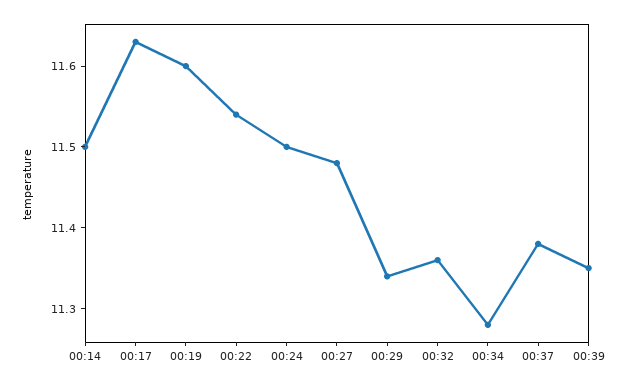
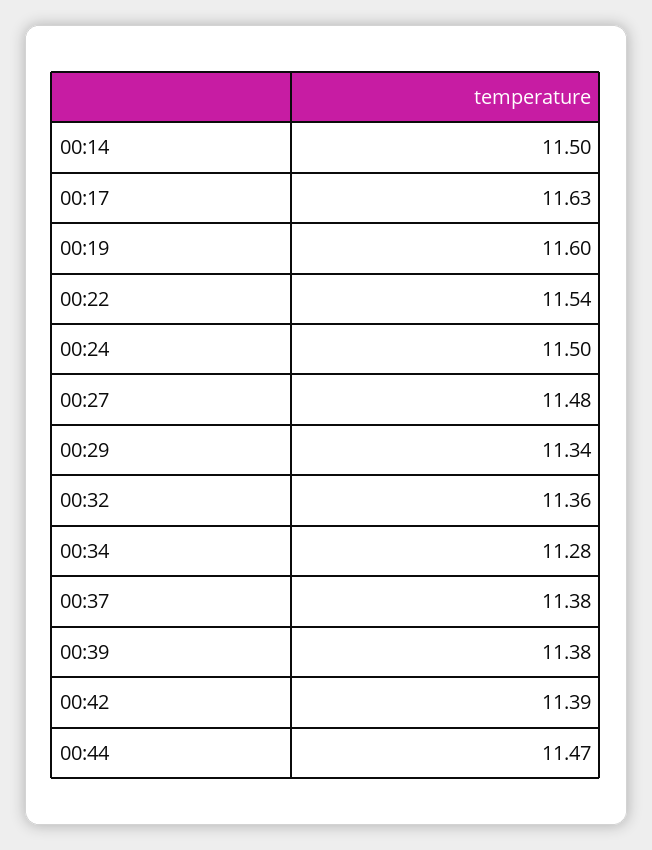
00:39: 11.35 -> 11.38
00:42: none -> 11.39
00:44: none -> 11.47

